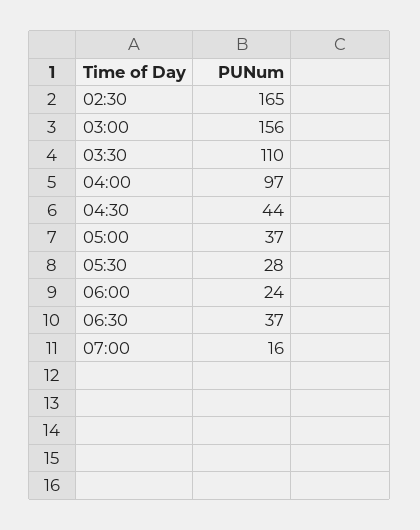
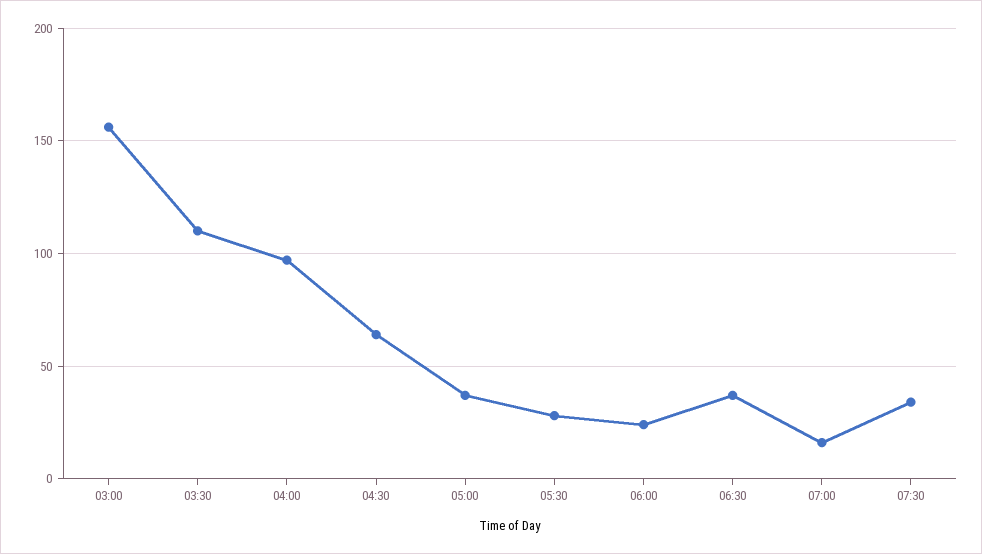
02:30: 165 -> none
04:30: 44 -> 65
07:30: none -> 35

